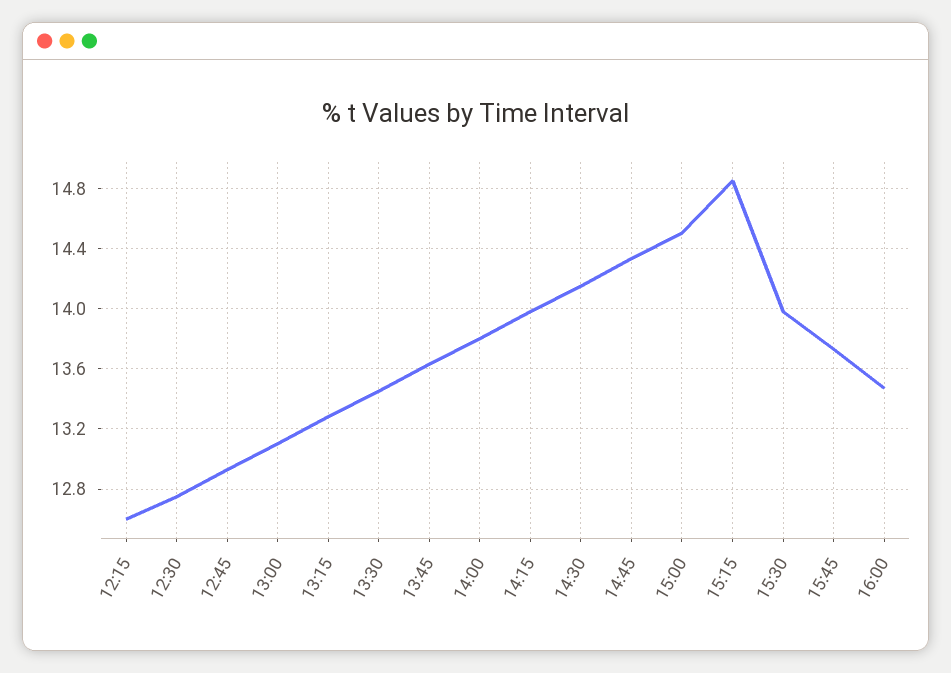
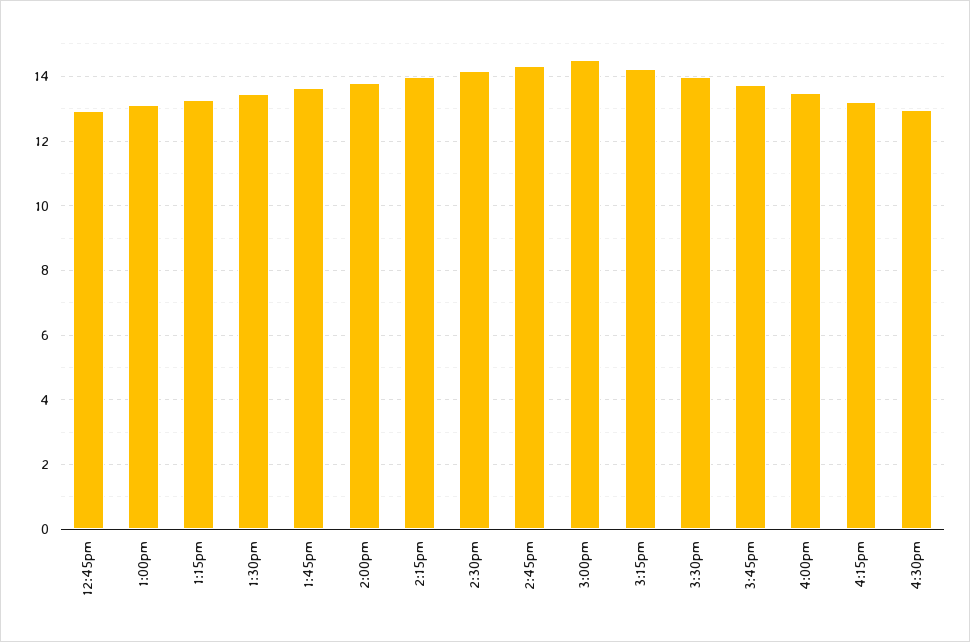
12:15: 12.6 -> none
12:30: 12.75 -> none
15:15: 14.85 -> 14.2
4:15pm: none -> 13.2
4:30pm: none -> 13

